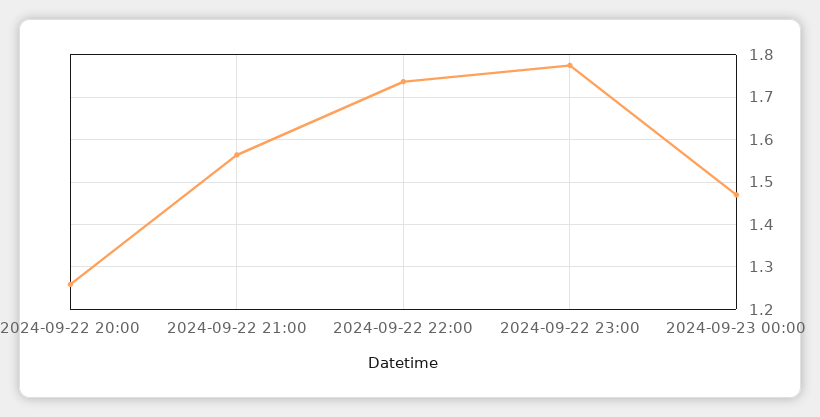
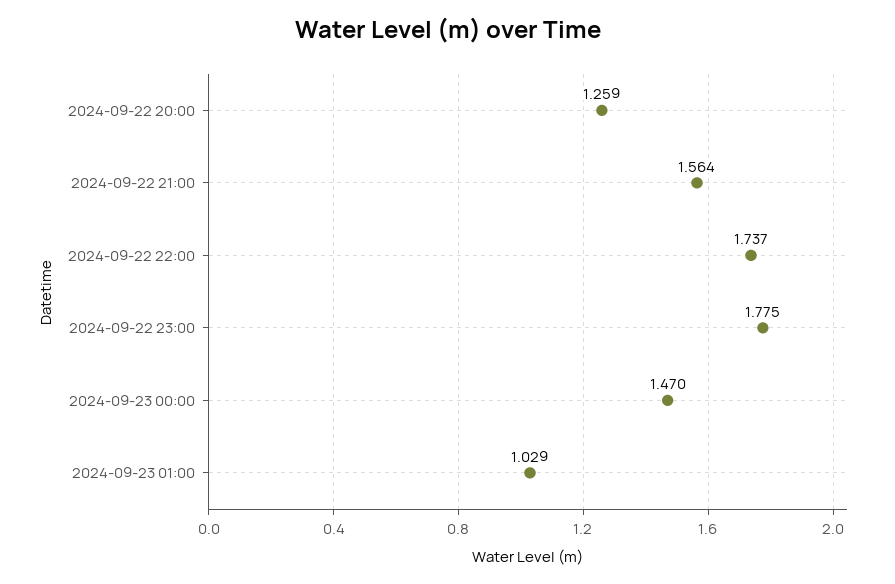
2024-09-23 01:00: none -> 1.029

